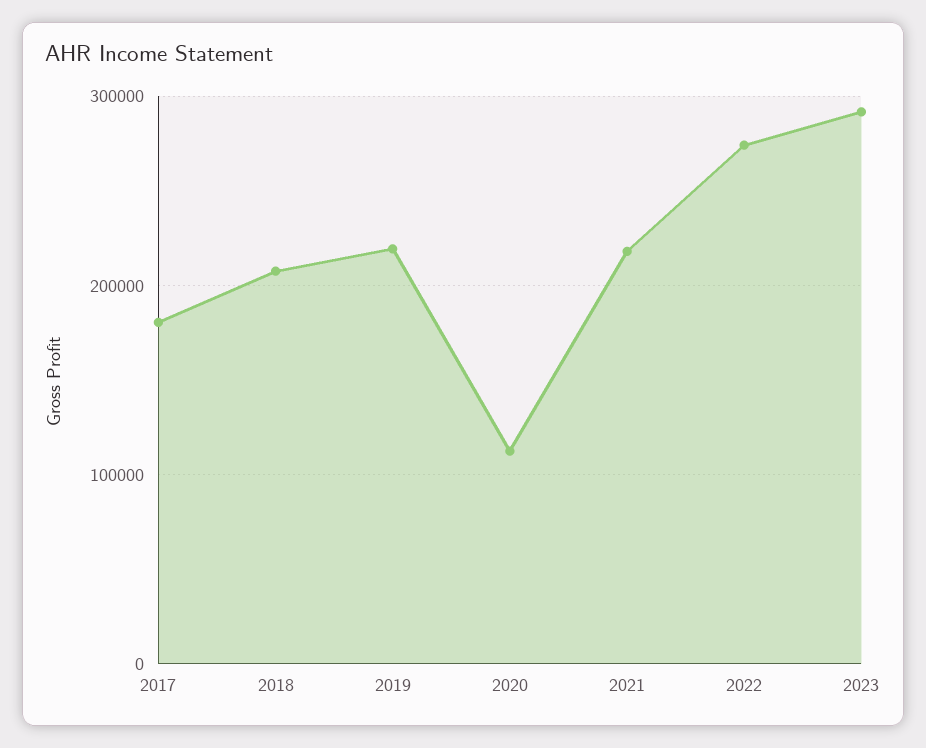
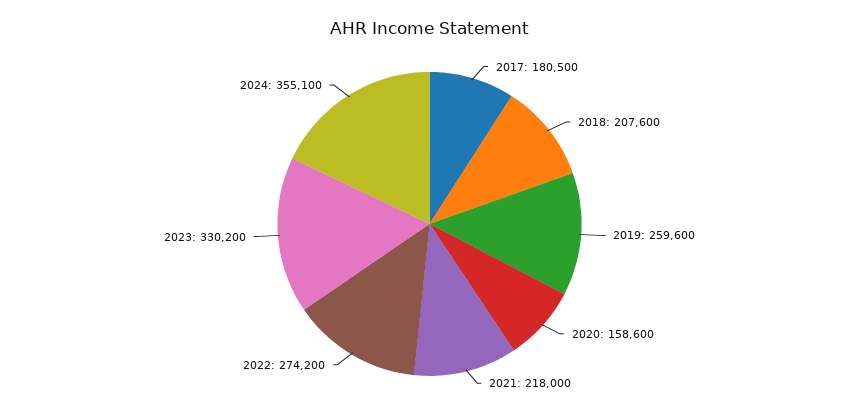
2019: 220000 -> 259600
2020: 110000 -> 158600
2023: 290000 -> 330200
2024: none -> 355100

